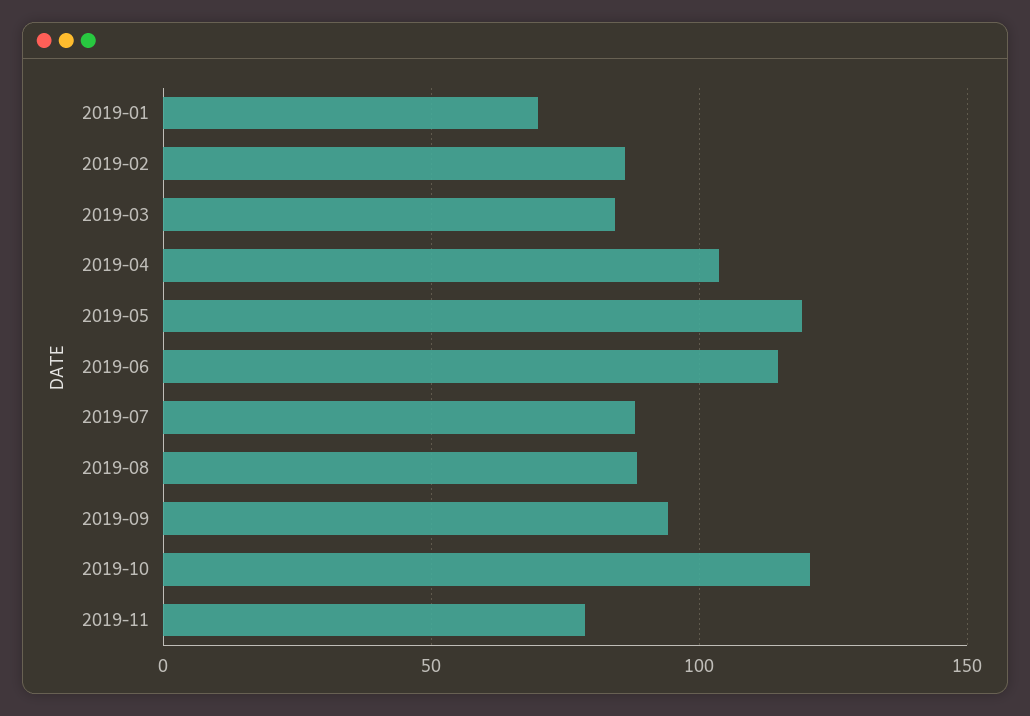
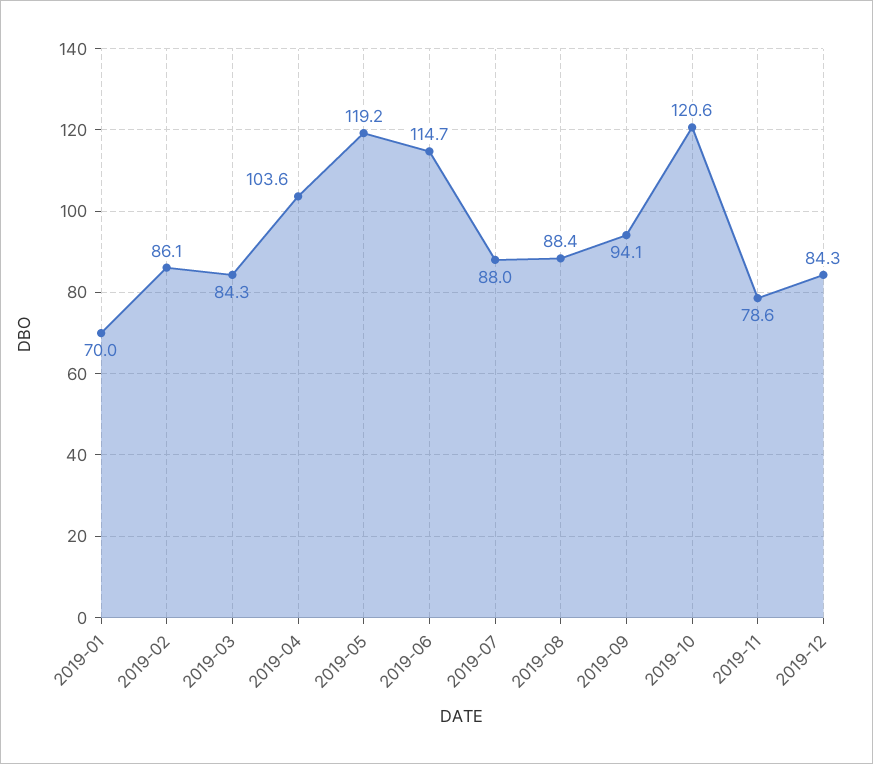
2019-12: none -> 84.3

